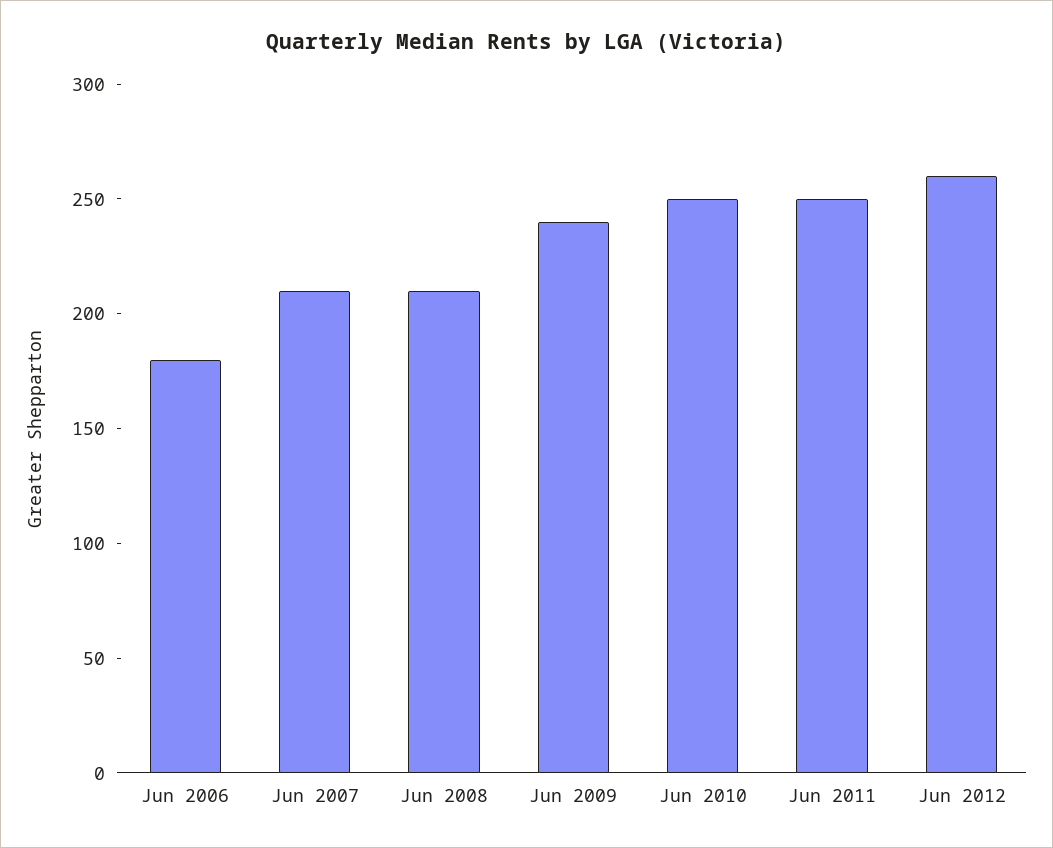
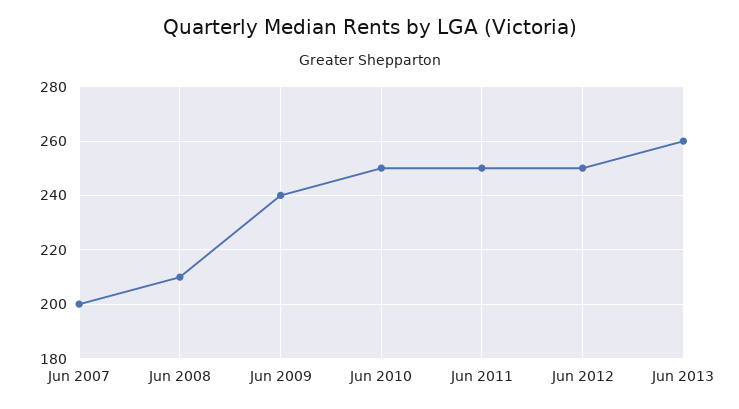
Jun 2006: 180 -> none
Jun 2007: 210 -> 200
Jun 2012: 260 -> 250
Jun 2013: none -> 260

